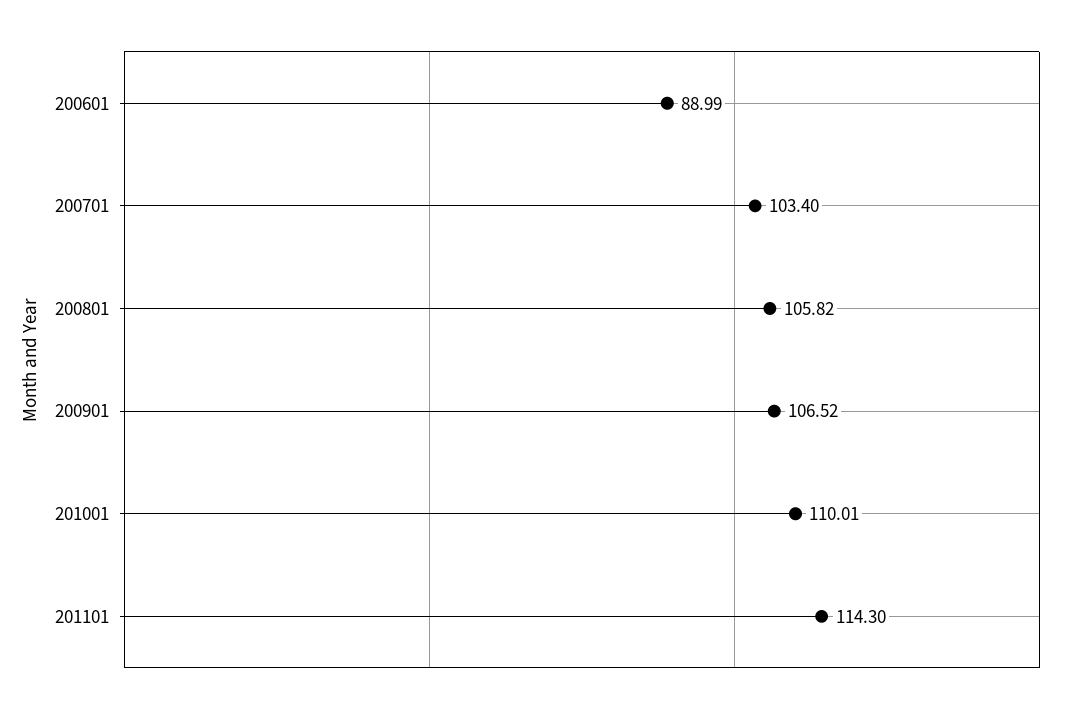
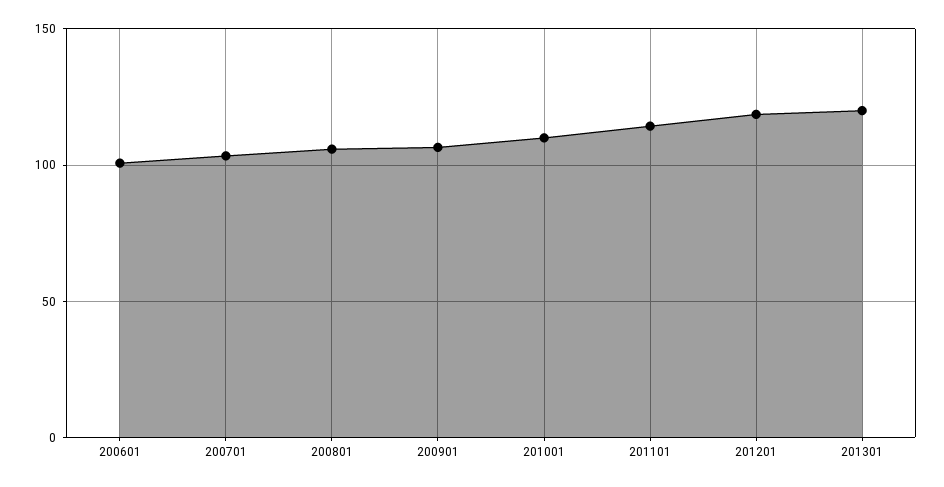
200601: 88.99 -> 100
201201: none -> 120
201301: none -> 120

